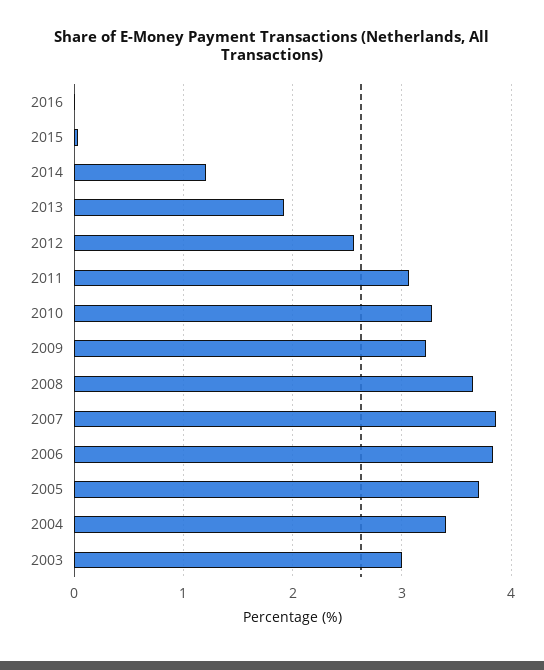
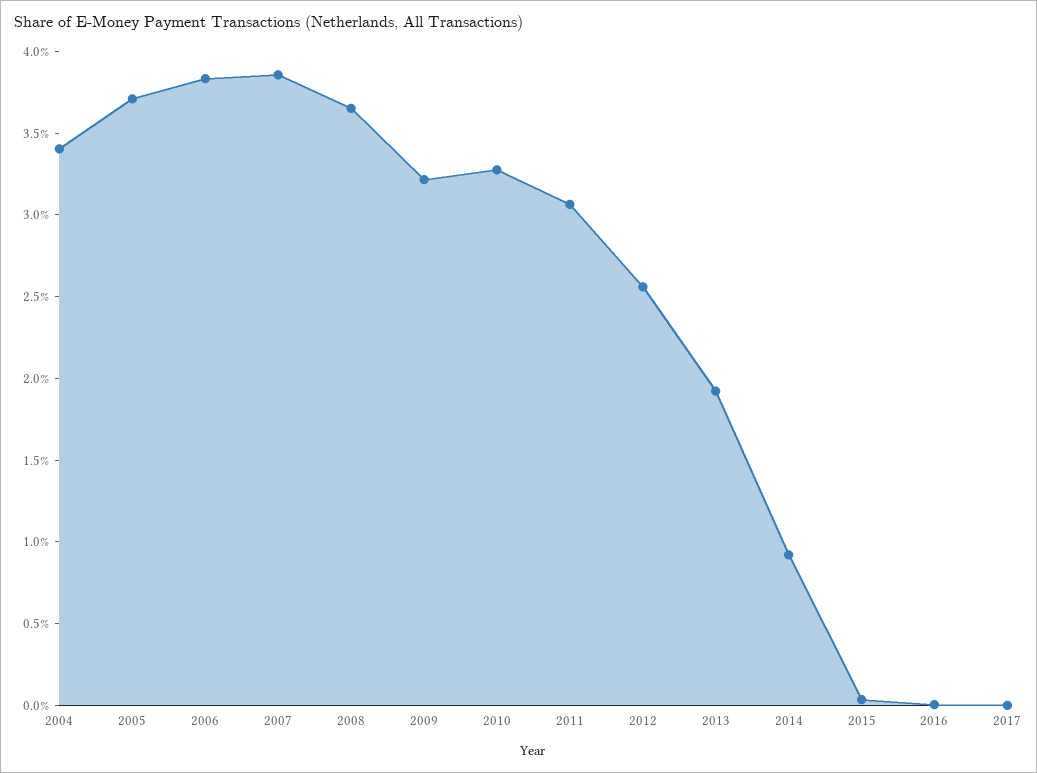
2014: 1.2 -> 0.9
2003: 3 -> none
2017: none -> 0

